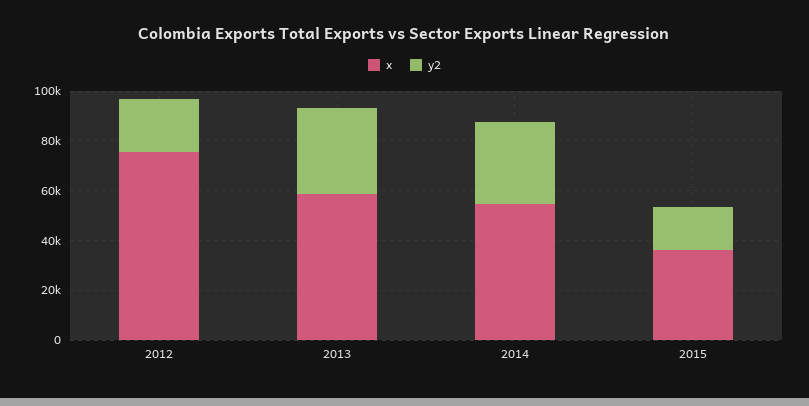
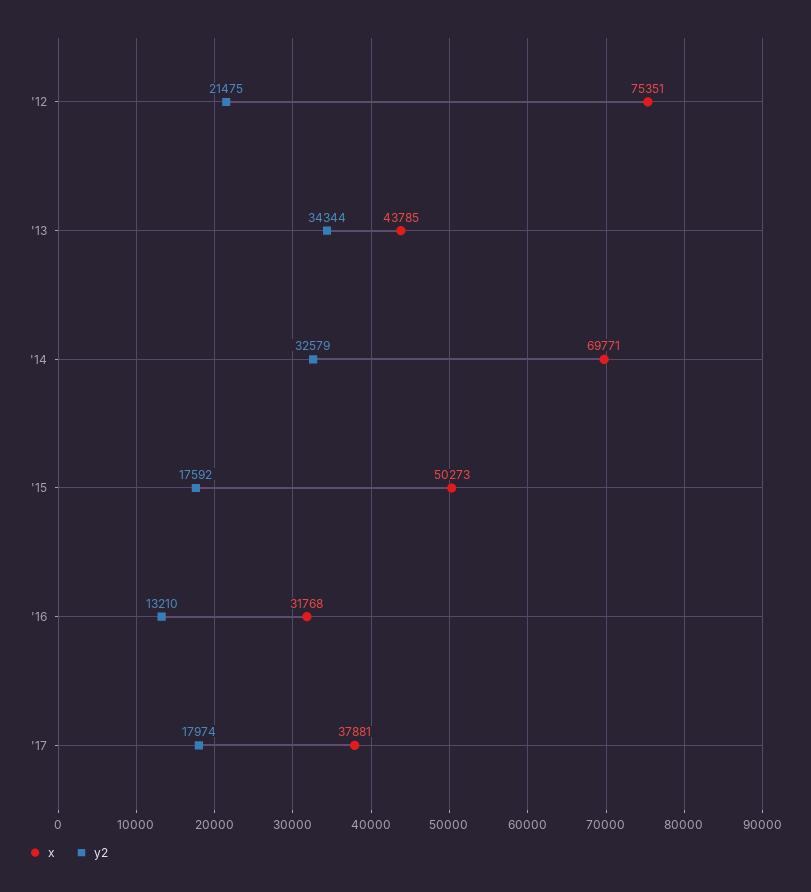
x, 2013: 60000 -> 43785
x, 2014: 55000 -> 69771
x, 2015: 35000 -> 50273
x, '16: none -> 31768
y2, '16: none -> 13210
x, '17: none -> 37881
y2, '17: none -> 17974

